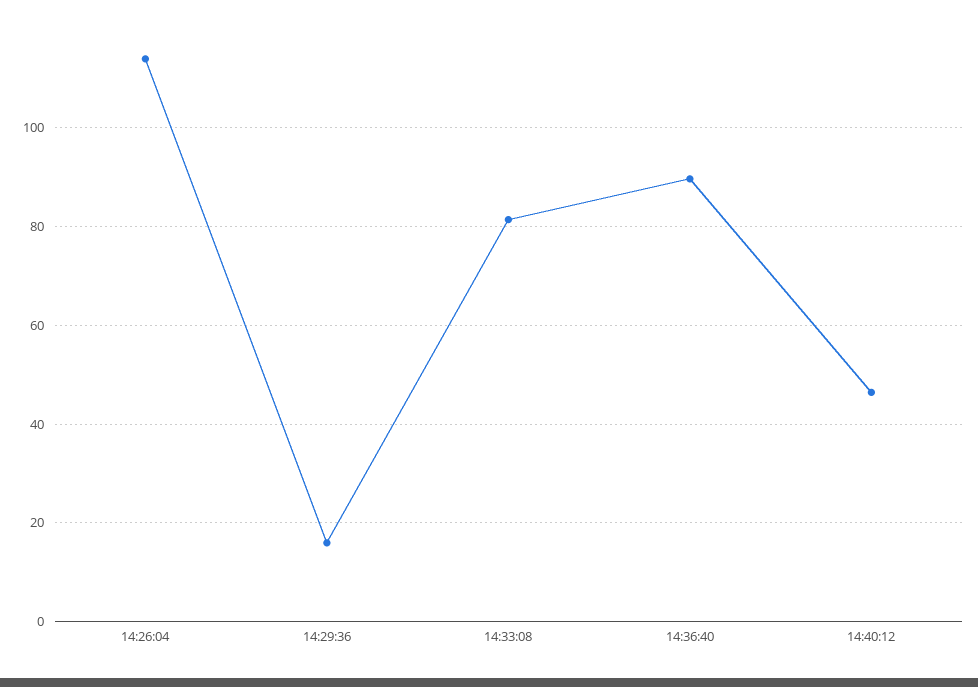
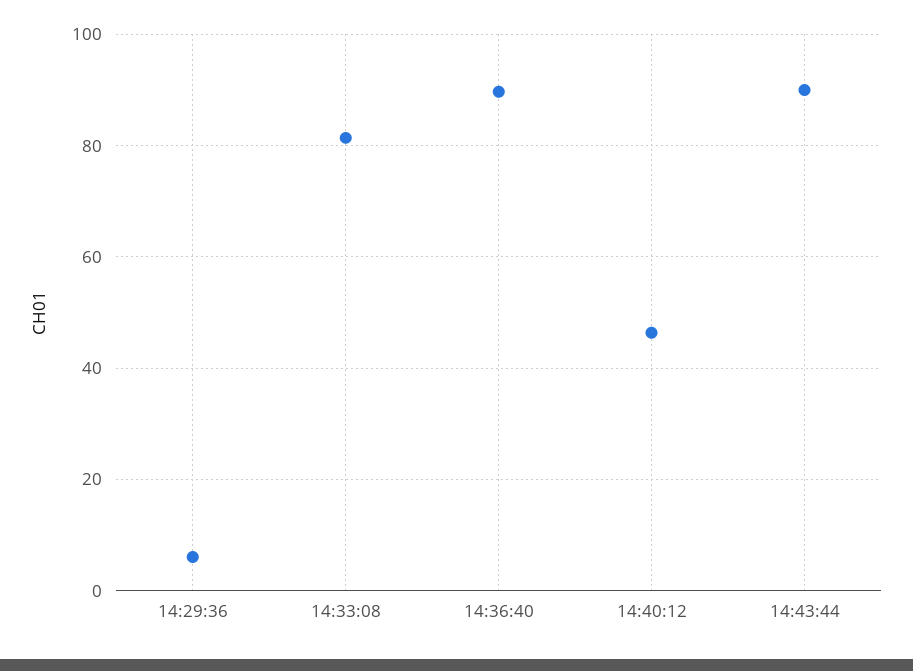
14:26:04: 114 -> none
14:29:36: 16 -> 6
14:43:44: none -> 90

